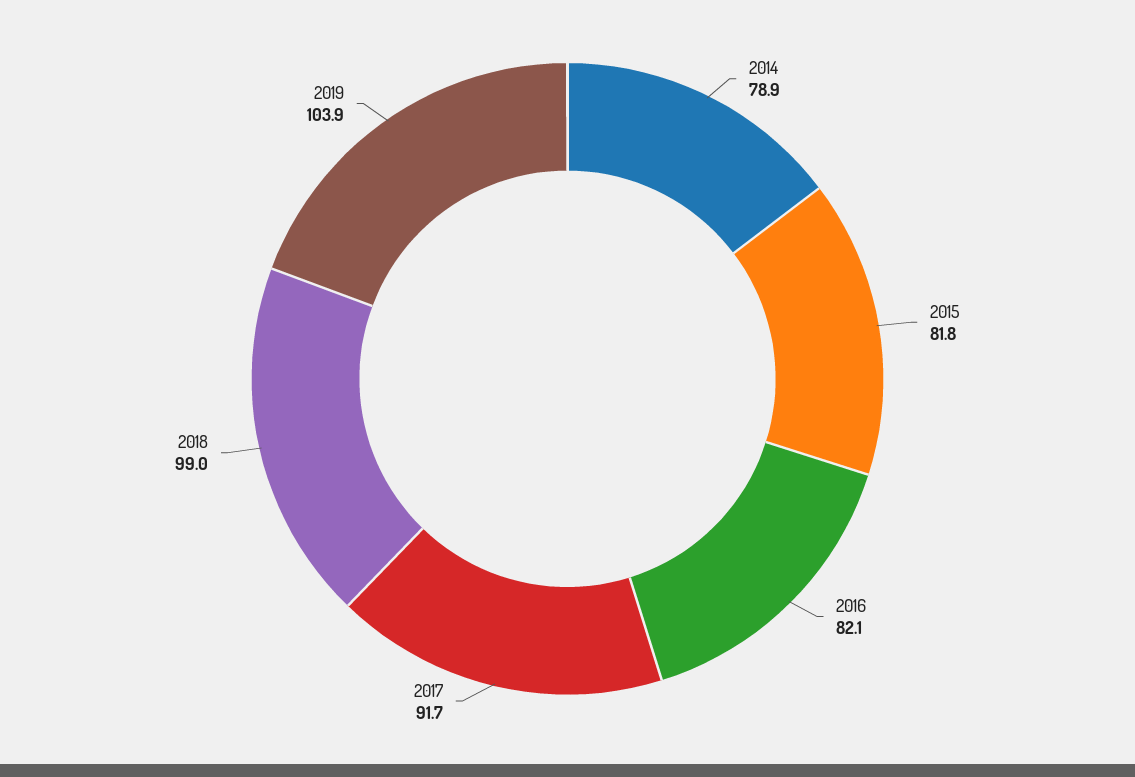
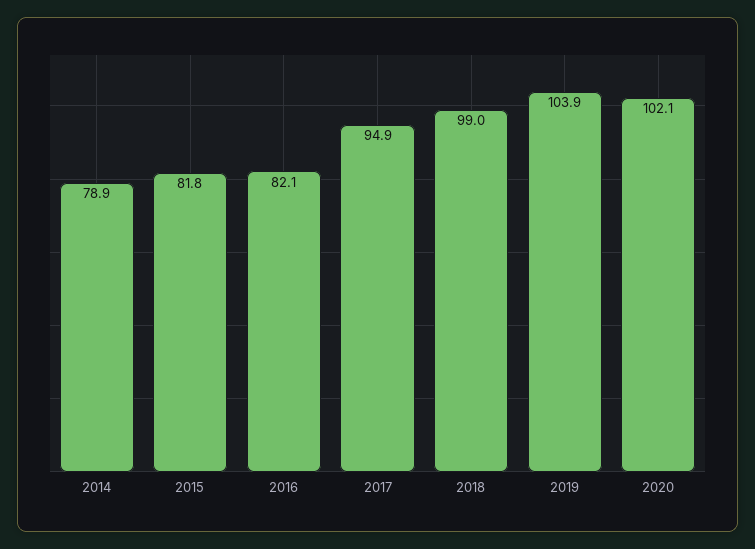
2017: 91.7 -> 94.9
2020: none -> 102.1

